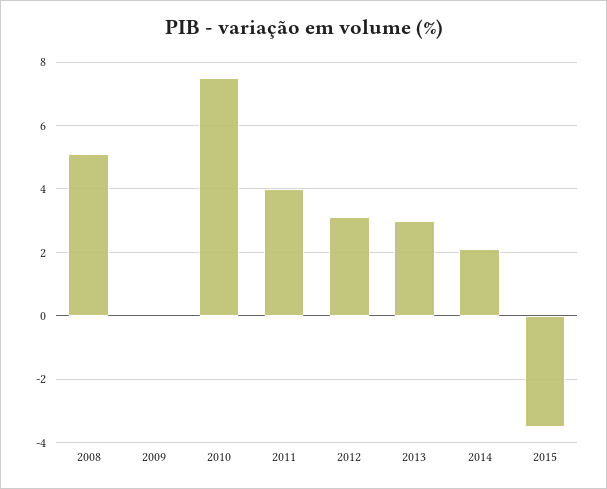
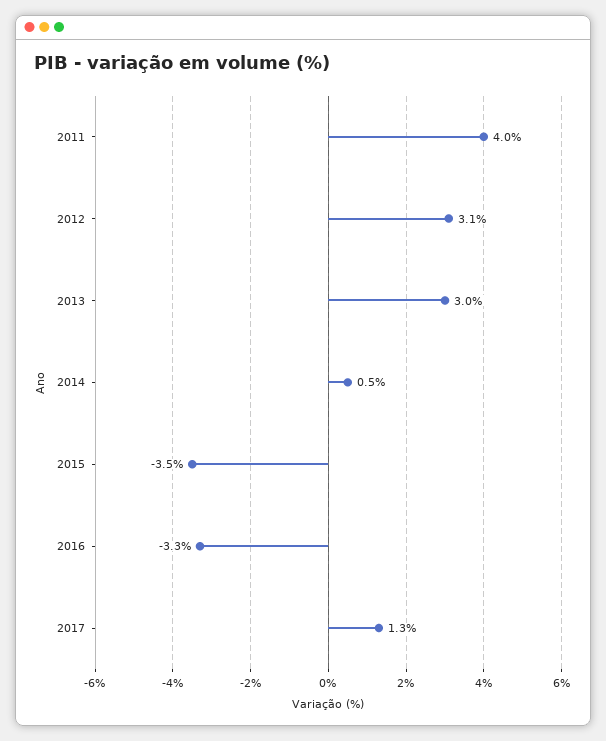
2008: 5 -> none
2009: 0 -> none
2010: 7.5 -> none
2014: 2 -> 0.5
2016: none -> -3.3
2017: none -> 1.3

